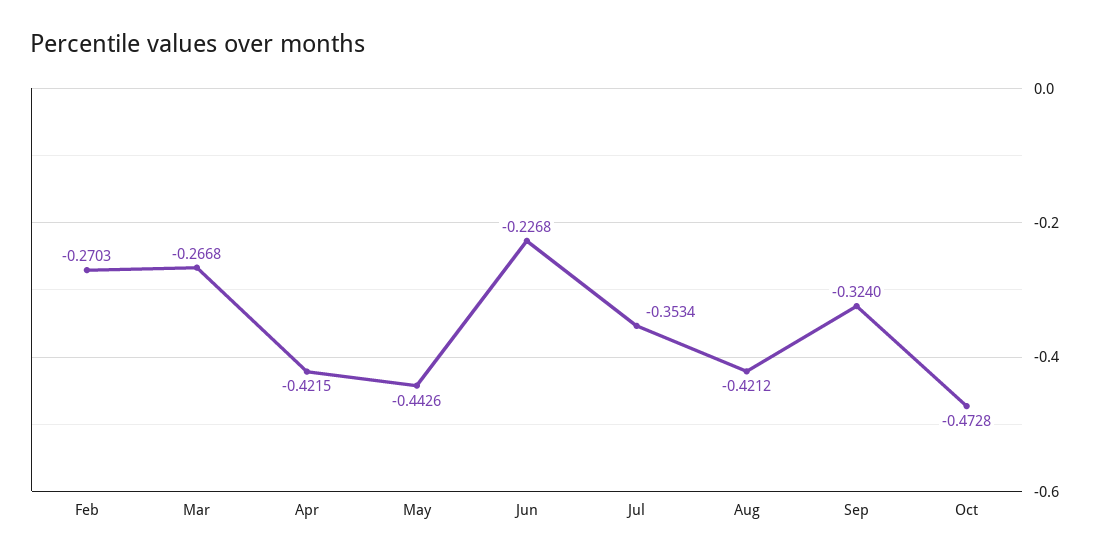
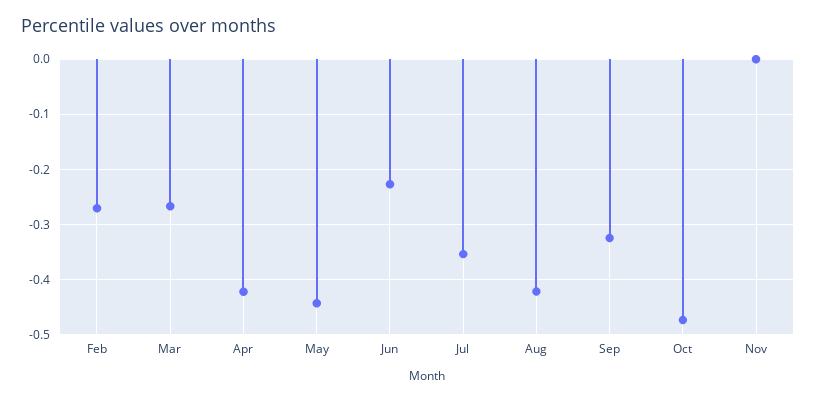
Nov: none -> 0

